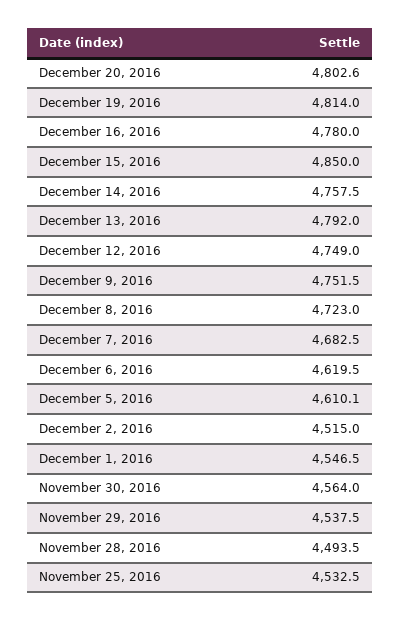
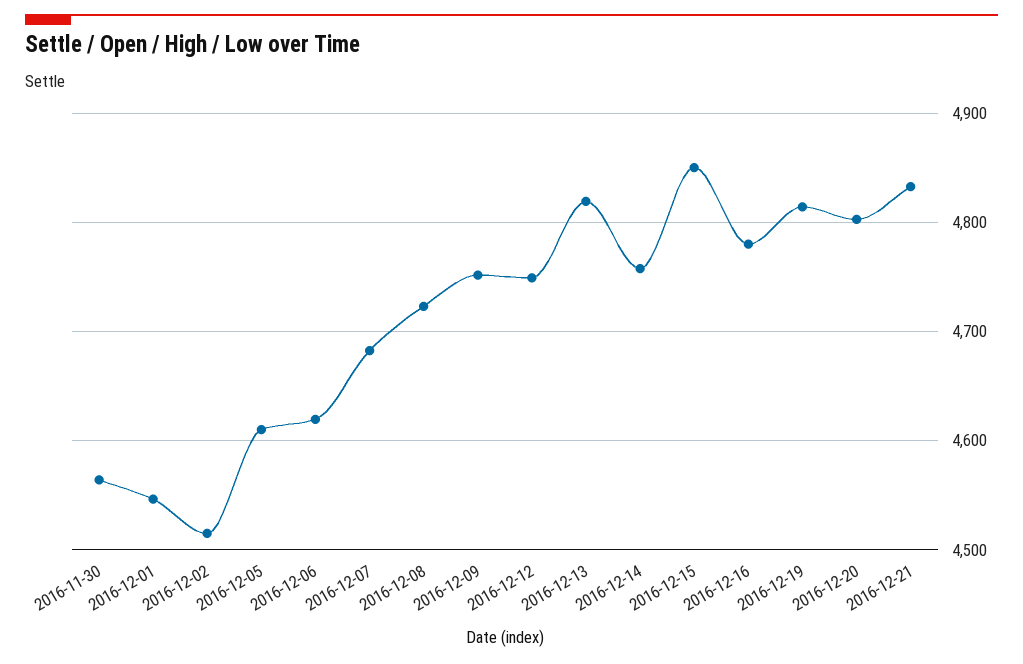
December 13, 2016: 4792 -> 4820
November 29, 2016: 4537.5 -> none
November 28, 2016: 4493.5 -> none
November 25, 2016: 4532.5 -> none
2016-12-21: none -> 4830

